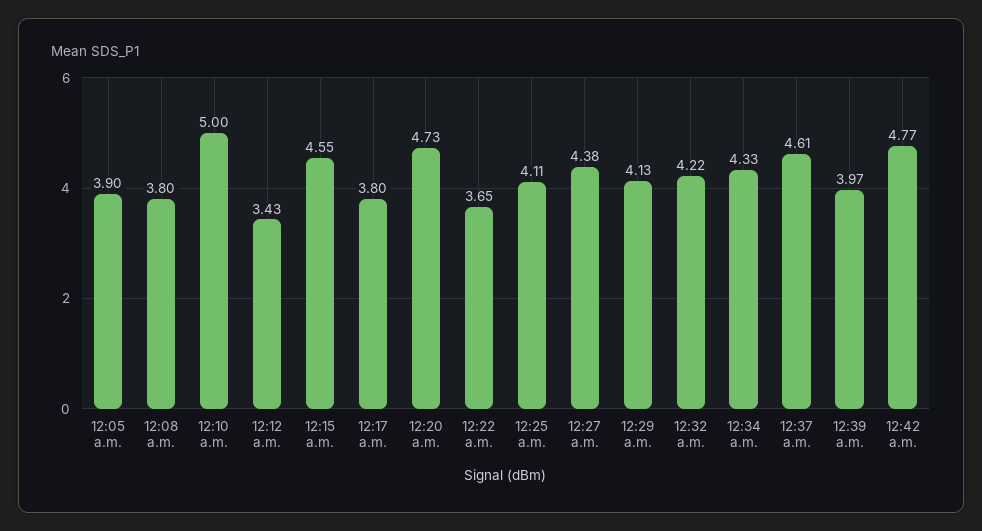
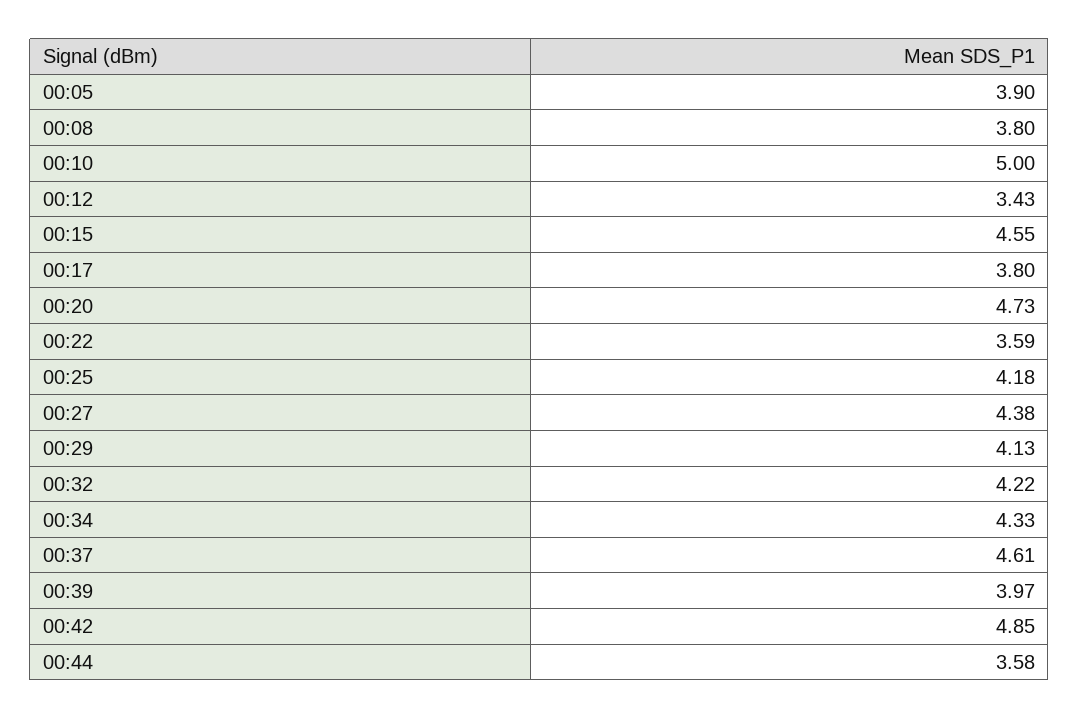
12:22 a.m.: 3.65 -> 3.59
12:25 a.m.: 4.11 -> 4.18
12:42 a.m.: 4.77 -> 4.85
00:44: none -> 3.58

